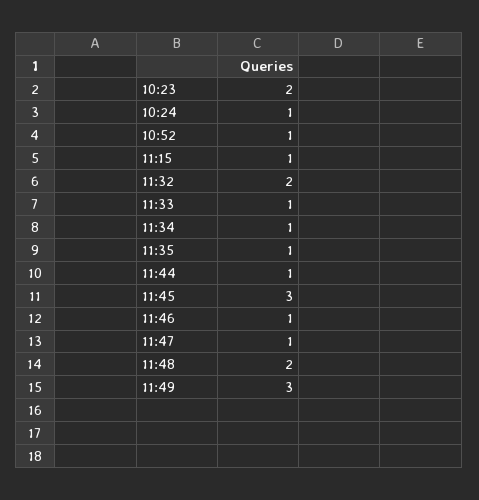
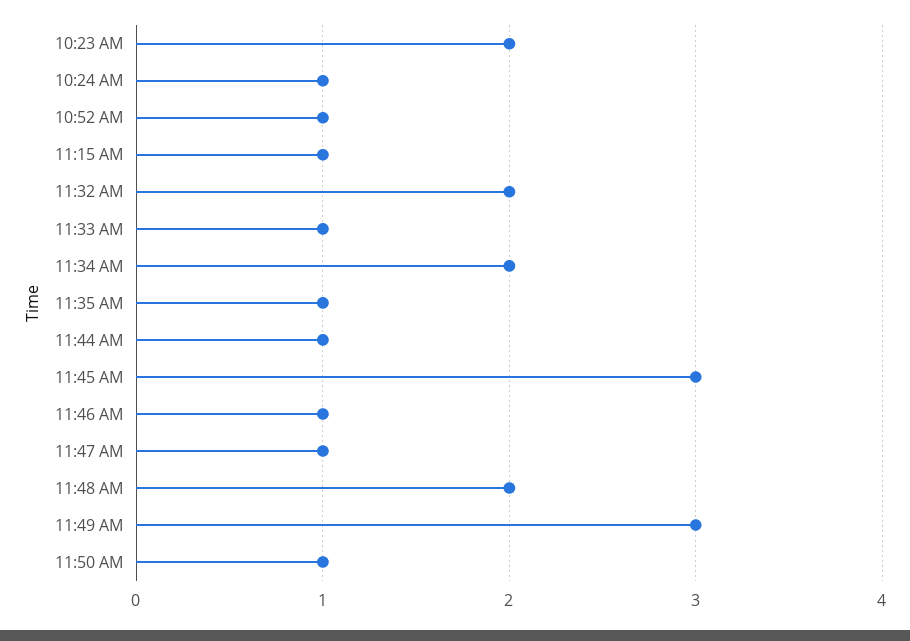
11:34: 1 -> 2
11:50 AM: none -> 1

